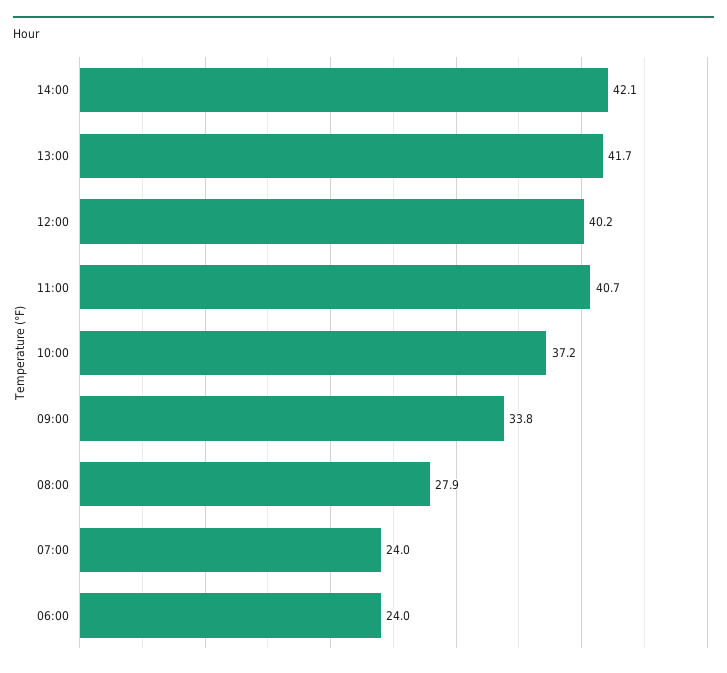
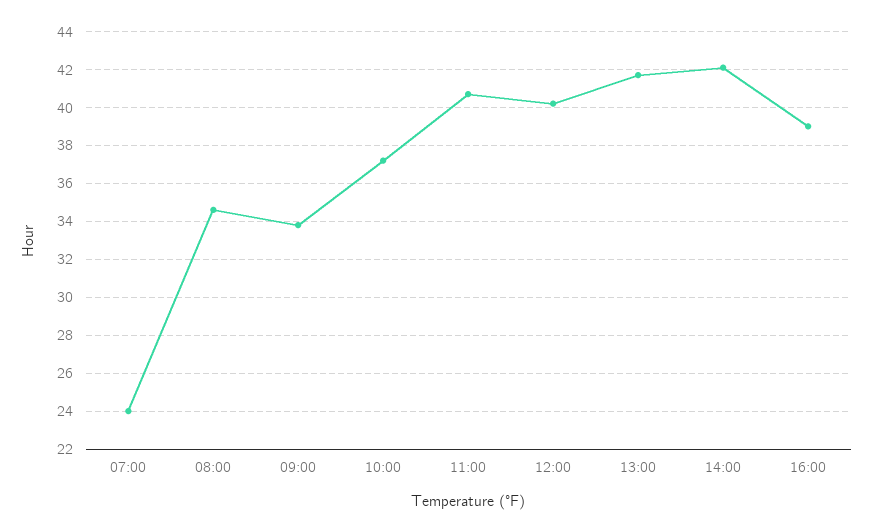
08:00: 27.9 -> 34.5
06:00: 24 -> none
16:00: none -> 39

